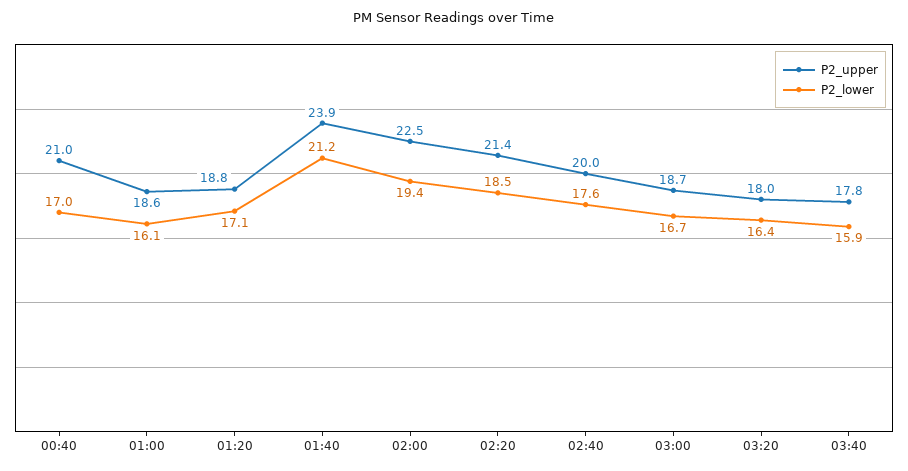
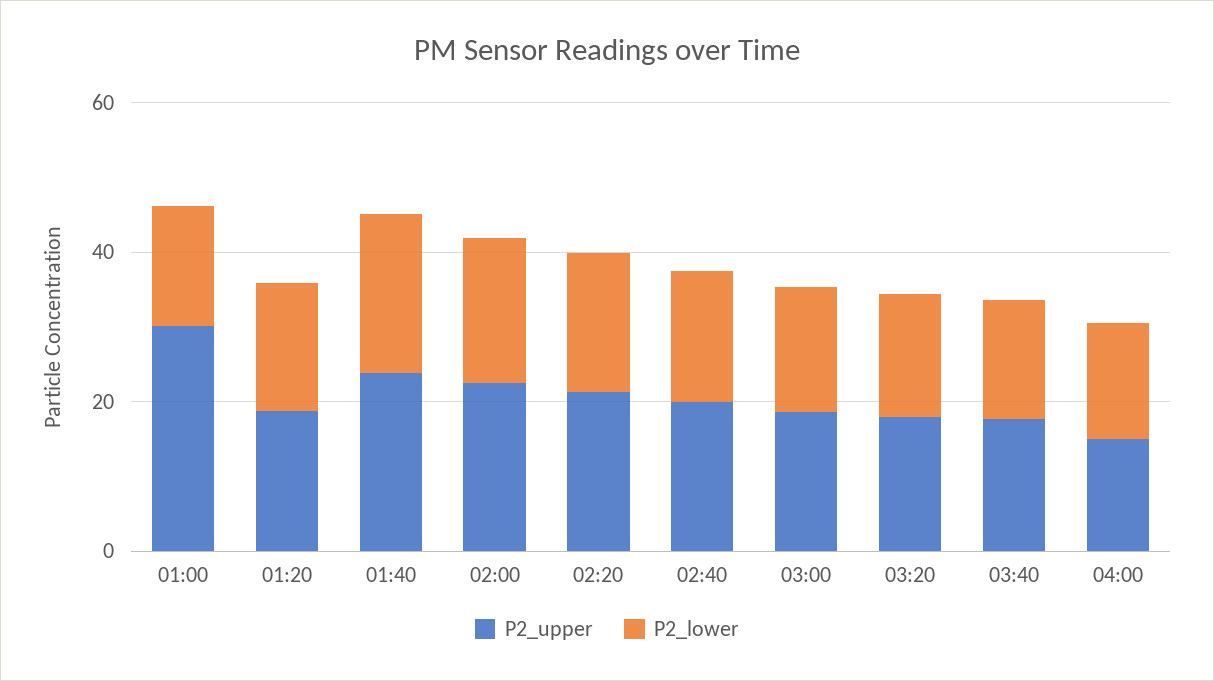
P2_upper, 00:40: 21 -> none
P2_lower, 00:40: 17 -> none
P2_upper, 01:00: 18.6 -> 30
P2_upper, 04:00: none -> 15
P2_lower, 04:00: none -> 15

